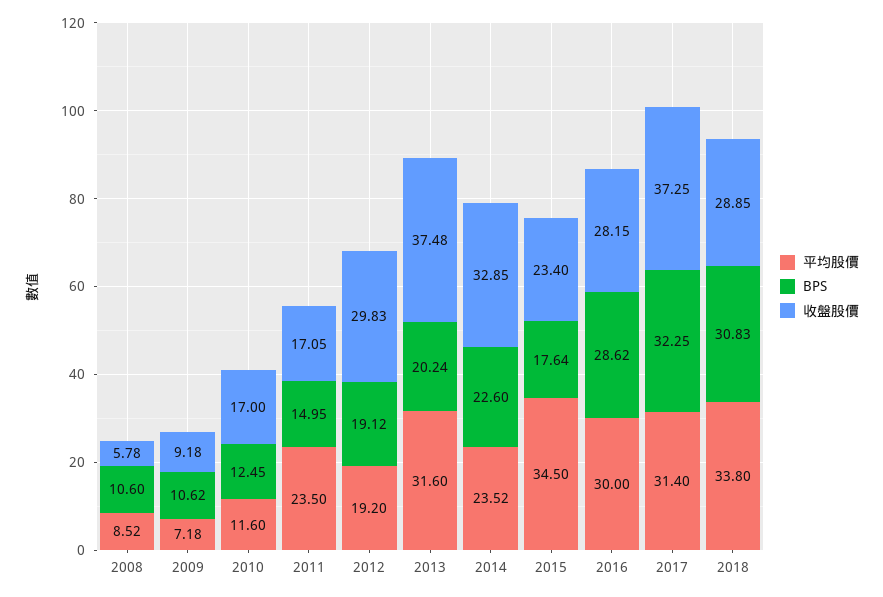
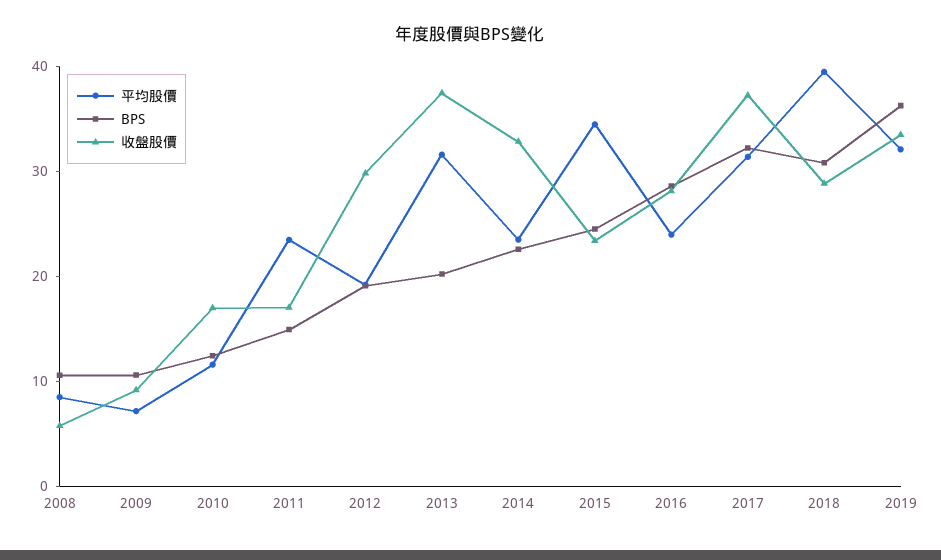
BPS, 2015: 17.64 -> 24
平均股價, 2016: 30 -> 24
平均股價, 2018: 33.8 -> 40
平均股價, 2019: none -> 32
BPS, 2019: none -> 36
收盤股價, 2019: none -> 34

